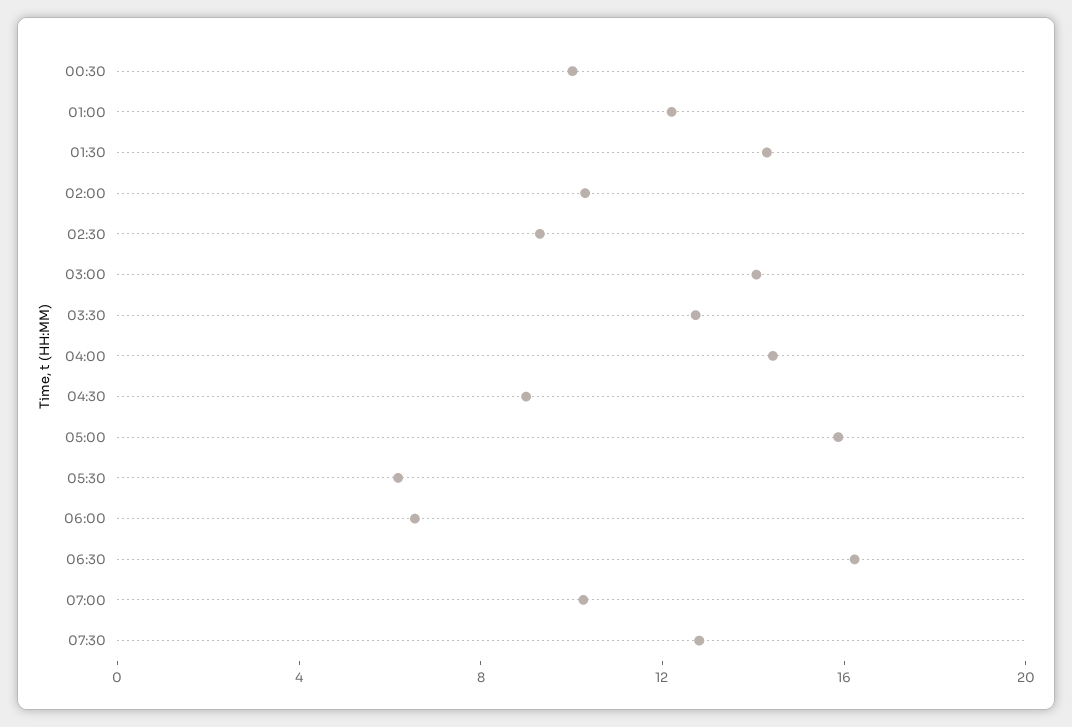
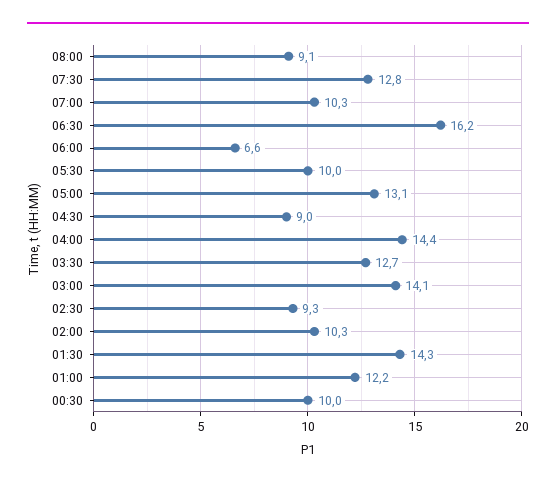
05:00: 16 -> 13.1
05:30: 6 -> 10
08:00: none -> 9.1

